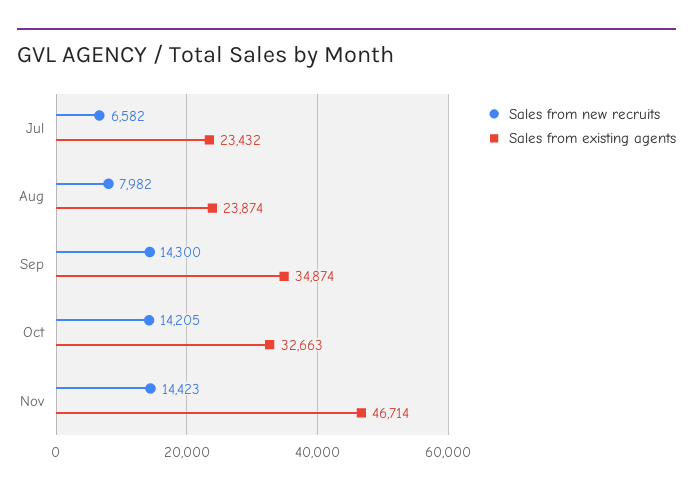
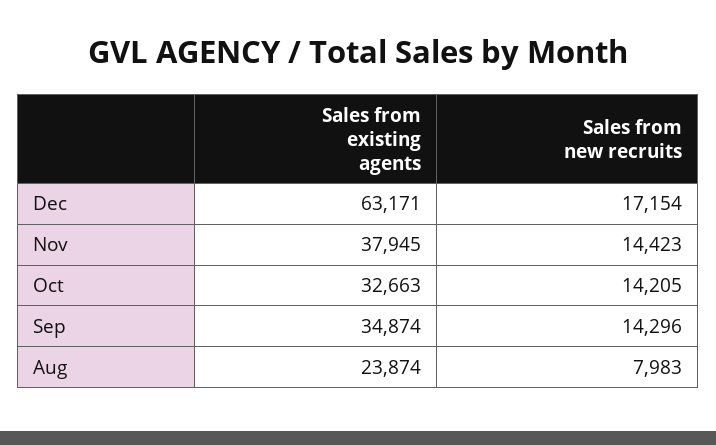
Sales from new recruits, Jul: 6582 -> none
Sales from existing agents, Jul: 23432 -> none
Sales from new recruits, Aug: 7982 -> 7983
Sales from new recruits, Sep: 14300 -> 14296
Sales from existing agents, Nov: 46714 -> 37945
Sales from existing agents, Dec: none -> 63171
Sales from new recruits, Dec: none -> 17154

